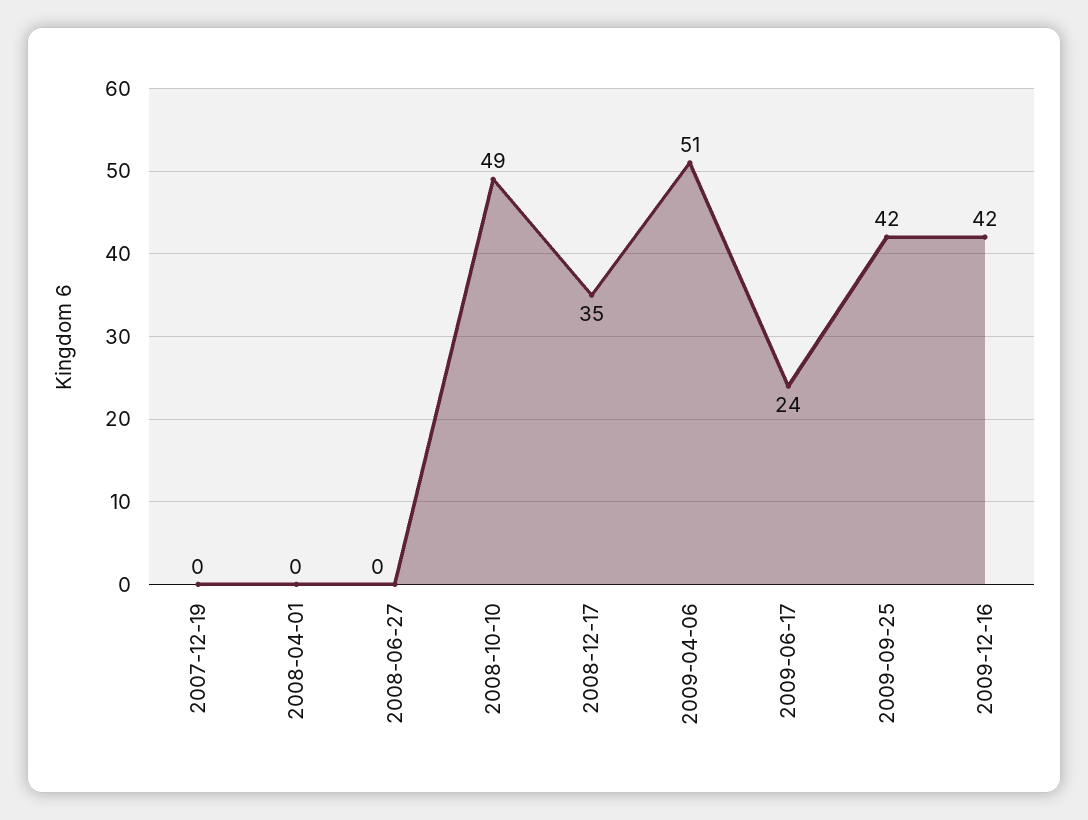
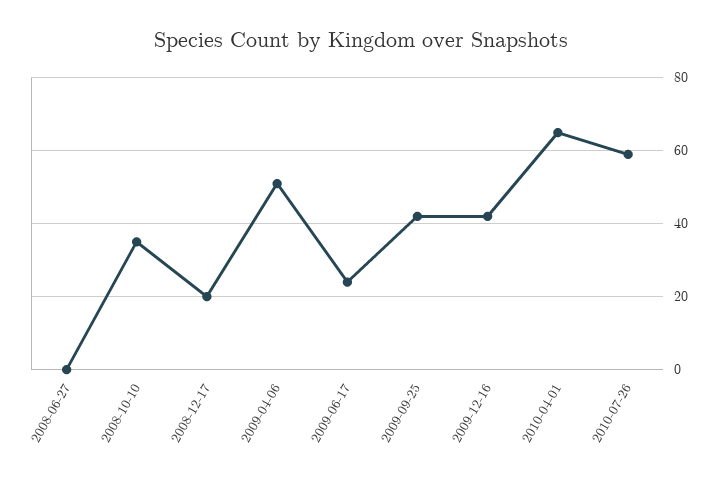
2007-12-19: 0 -> none
2008-04-01: 0 -> none
2008-10-10: 49 -> 35
2008-12-17: 35 -> 20
2010-04-01: none -> 65
2010-07-26: none -> 60

